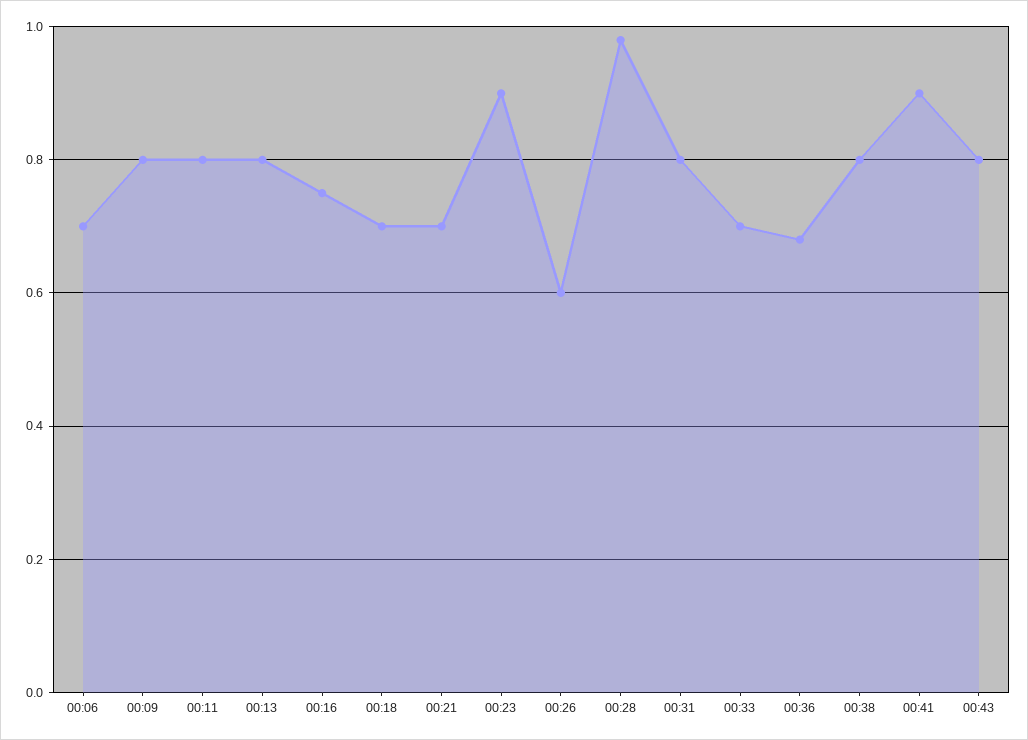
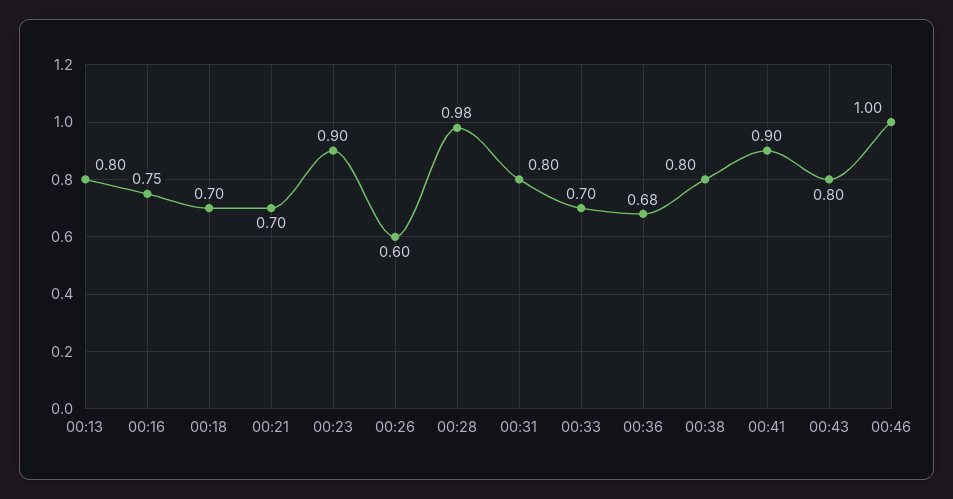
00:06: 0.7 -> none
00:09: 0.8 -> none
00:11: 0.8 -> none
00:46: none -> 1

